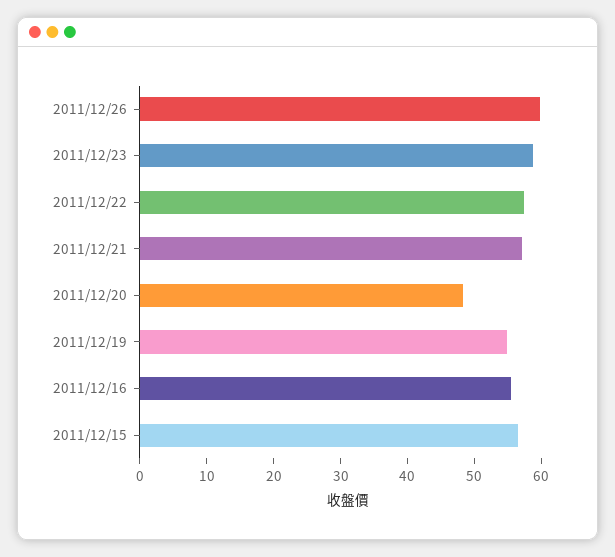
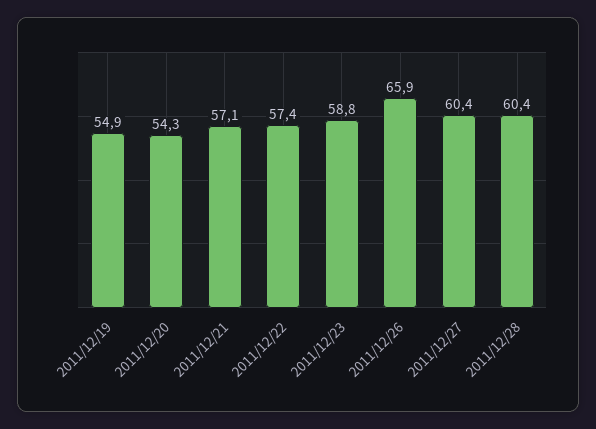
2011/12/26: 60 -> 65.9
2011/12/20: 48 -> 54.3
2011/12/16: 56 -> none
2011/12/15: 56 -> none
2011/12/27: none -> 60.4
2011/12/28: none -> 60.4

